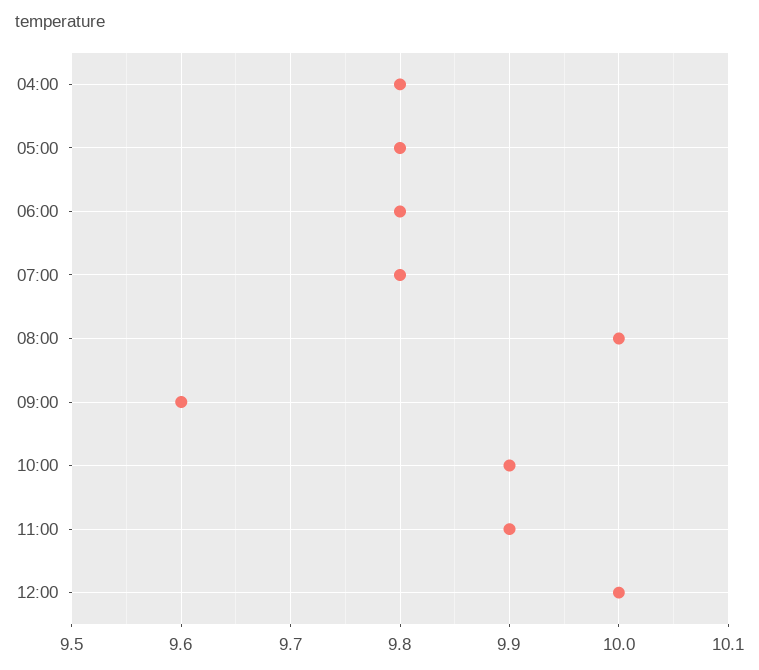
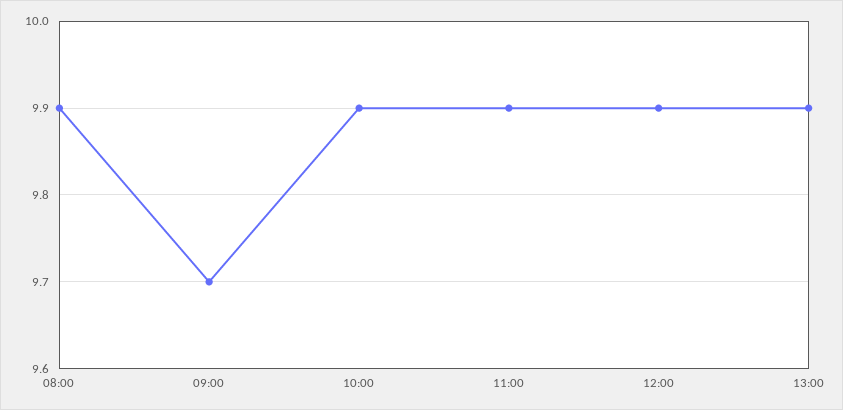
04:00: 9.8 -> none
05:00: 9.8 -> none
06:00: 9.8 -> none
07:00: 9.8 -> none
08:00: 10 -> 9.9
09:00: 9.6 -> 9.7
12:00: 10 -> 9.9
13:00: none -> 9.9

